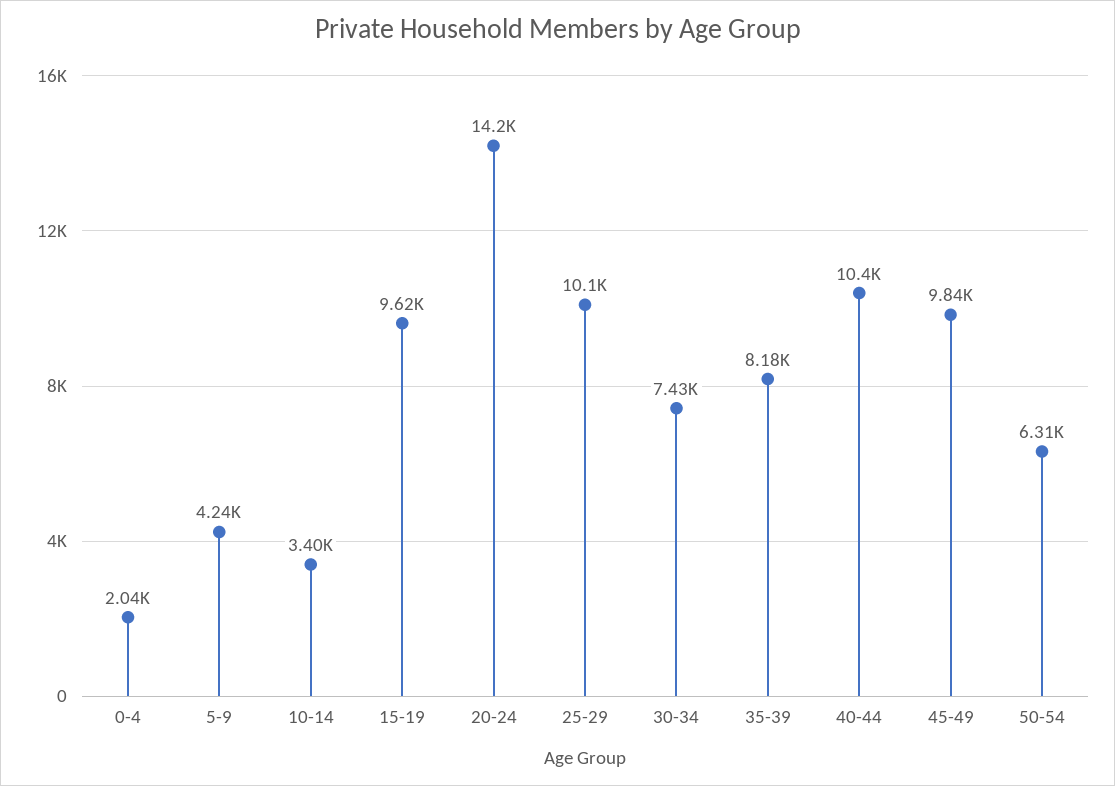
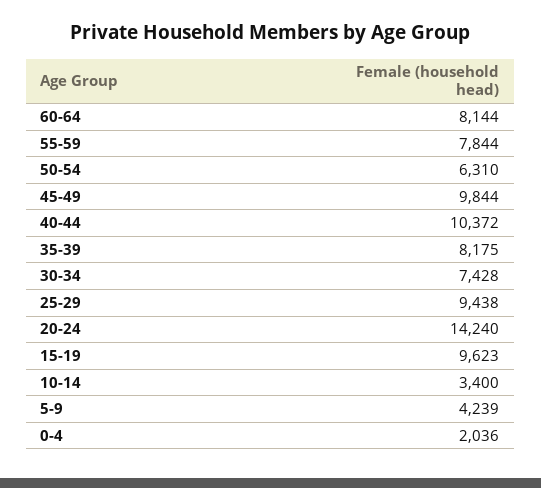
25-29: 10100 -> 9438
60-64: none -> 8144
55-59: none -> 7844

